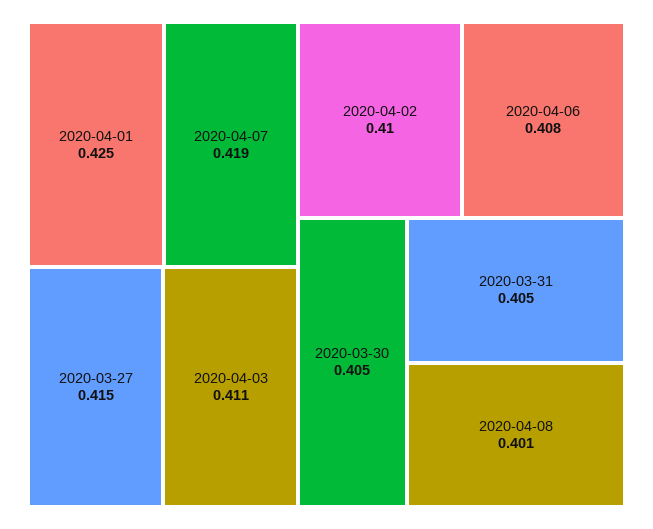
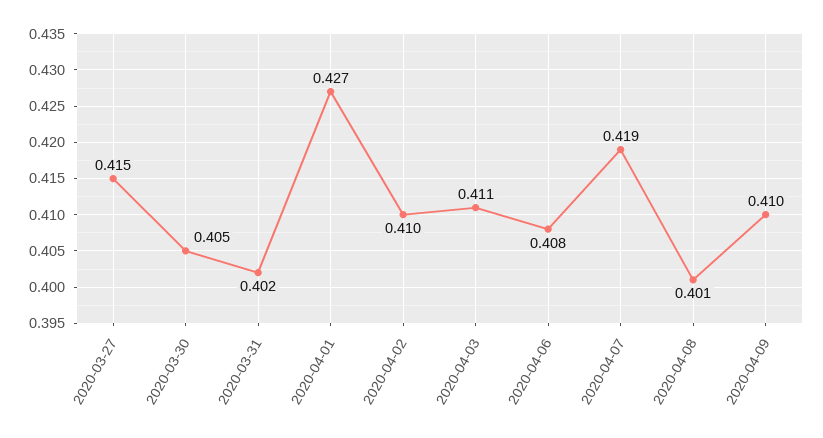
2020-04-01: 0.425 -> 0.427
2020-03-31: 0.405 -> 0.402
2020-04-09: none -> 0.41

